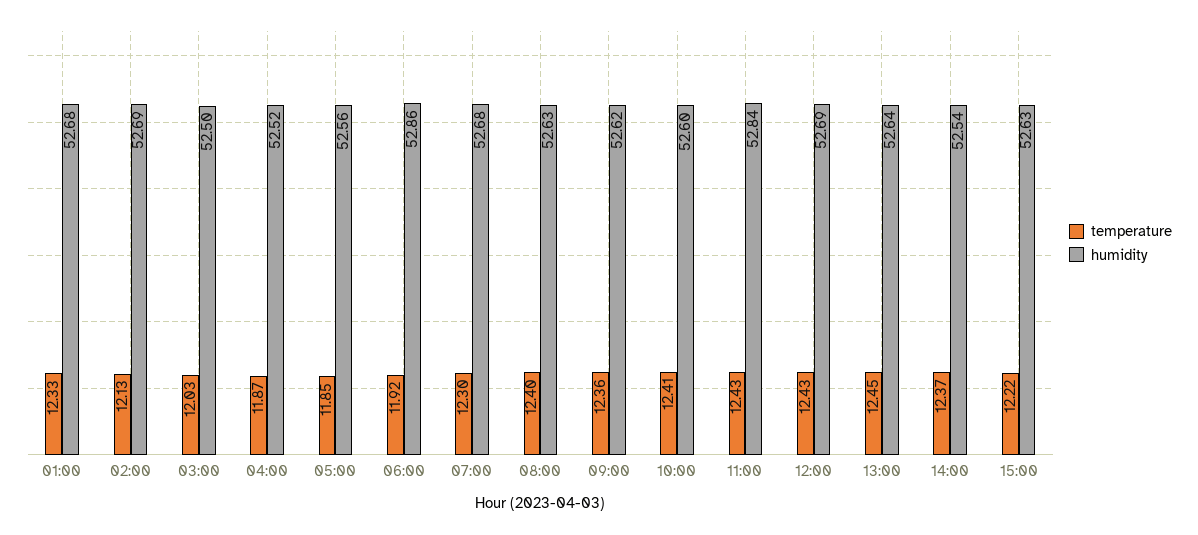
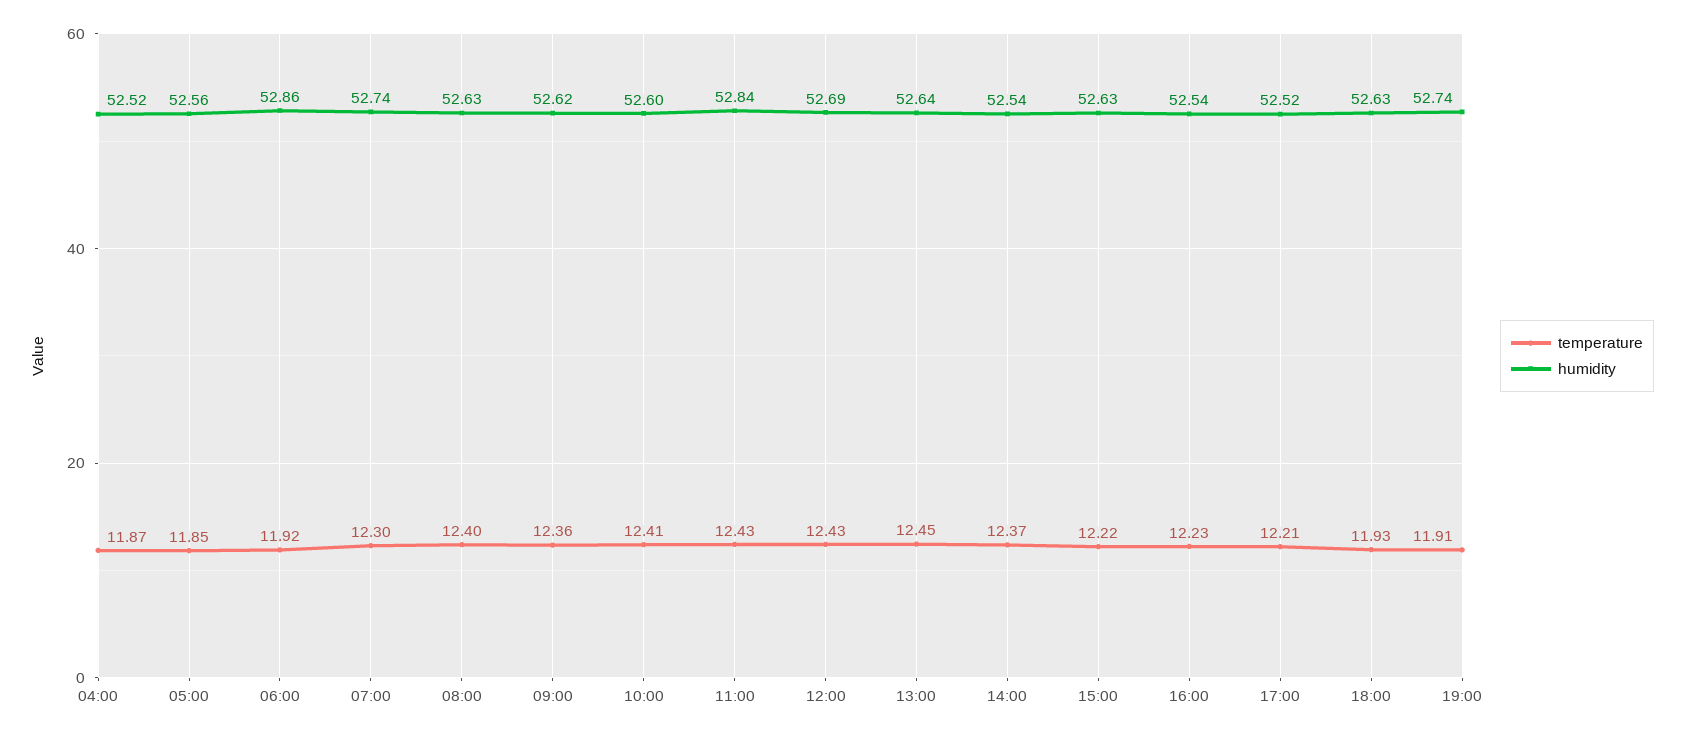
temperature, 01:00: 12.33 -> none
humidity, 01:00: 52.68 -> none
temperature, 02:00: 12.13 -> none
humidity, 02:00: 52.69 -> none
temperature, 03:00: 12.03 -> none
humidity, 03:00: 52.5 -> none
humidity, 07:00: 52.68 -> 52.74
temperature, 16:00: none -> 12.23
humidity, 16:00: none -> 52.54
temperature, 17:00: none -> 12.21
humidity, 17:00: none -> 52.52
temperature, 18:00: none -> 11.93
humidity, 18:00: none -> 52.63
temperature, 19:00: none -> 11.91
humidity, 19:00: none -> 52.74

